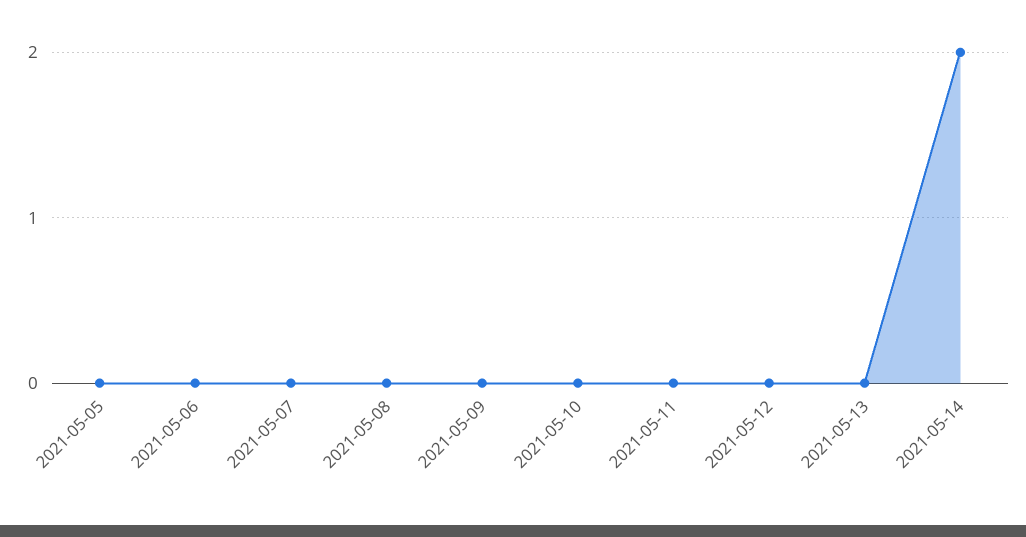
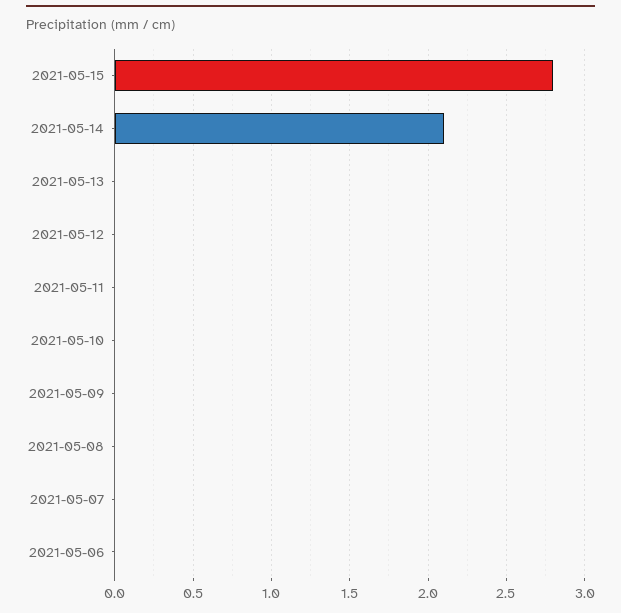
2021-05-05: 0 -> none
2021-05-14: 2 -> 2.1
2021-05-15: none -> 2.8

